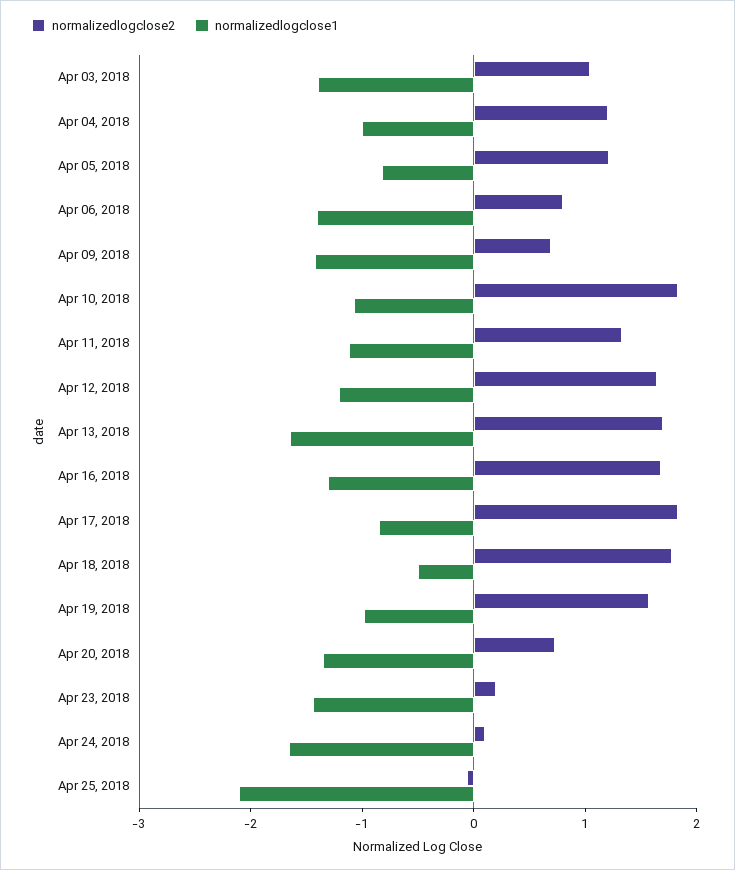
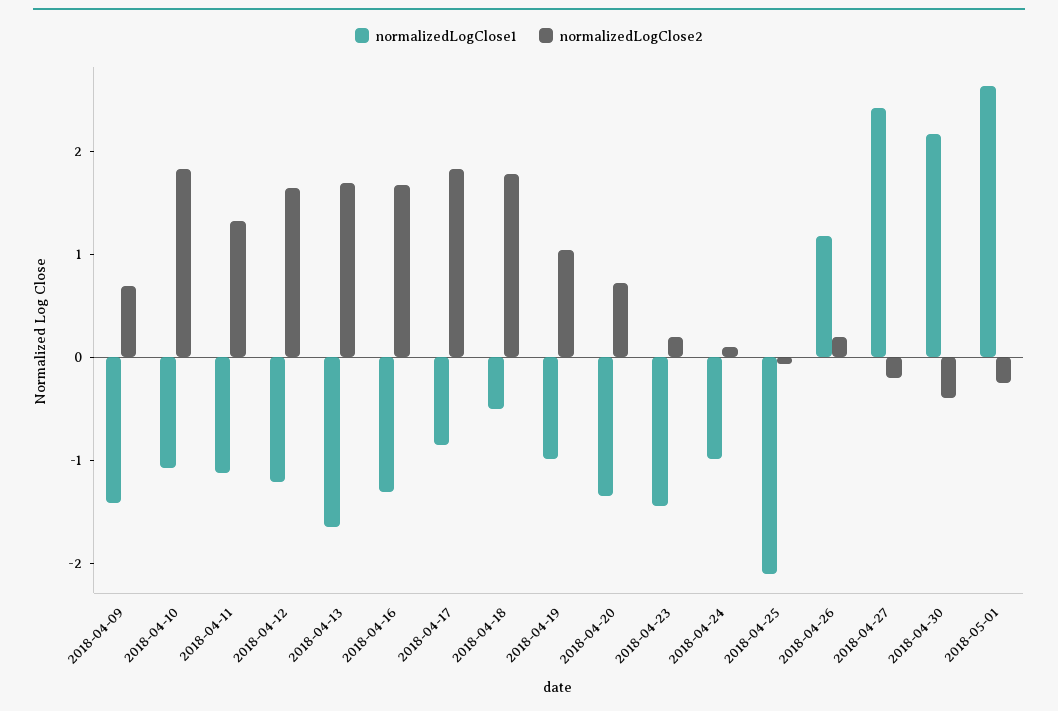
normalizedlogclose2, Apr 03, 2018: 1 -> none
normalizedlogclose1, Apr 03, 2018: -1.4 -> none
normalizedlogclose2, Apr 04, 2018: 1.2 -> none
normalizedlogclose1, Apr 04, 2018: -1 -> none
normalizedlogclose2, Apr 05, 2018: 1.2 -> none
normalizedlogclose1, Apr 05, 2018: -0.8 -> none
normalizedlogclose2, Apr 06, 2018: 0.8 -> none
normalizedlogclose1, Apr 06, 2018: -1.4 -> none
normalizedlogclose2, Apr 19, 2018: 1.6 -> 1
normalizedlogclose1, Apr 24, 2018: -1.6 -> -1
normalizedlogclose1, 2018-04-26: none -> 1.2
normalizedlogclose2, 2018-04-26: none -> 0.2
normalizedlogclose1, 2018-04-27: none -> 2.4
normalizedlogclose2, 2018-04-27: none -> -0.2
normalizedlogclose1, 2018-04-30: none -> 2.2
normalizedlogclose2, 2018-04-30: none -> -0.4
normalizedlogclose1, 2018-05-01: none -> 2.6
normalizedlogclose2, 2018-05-01: none -> -0.2

